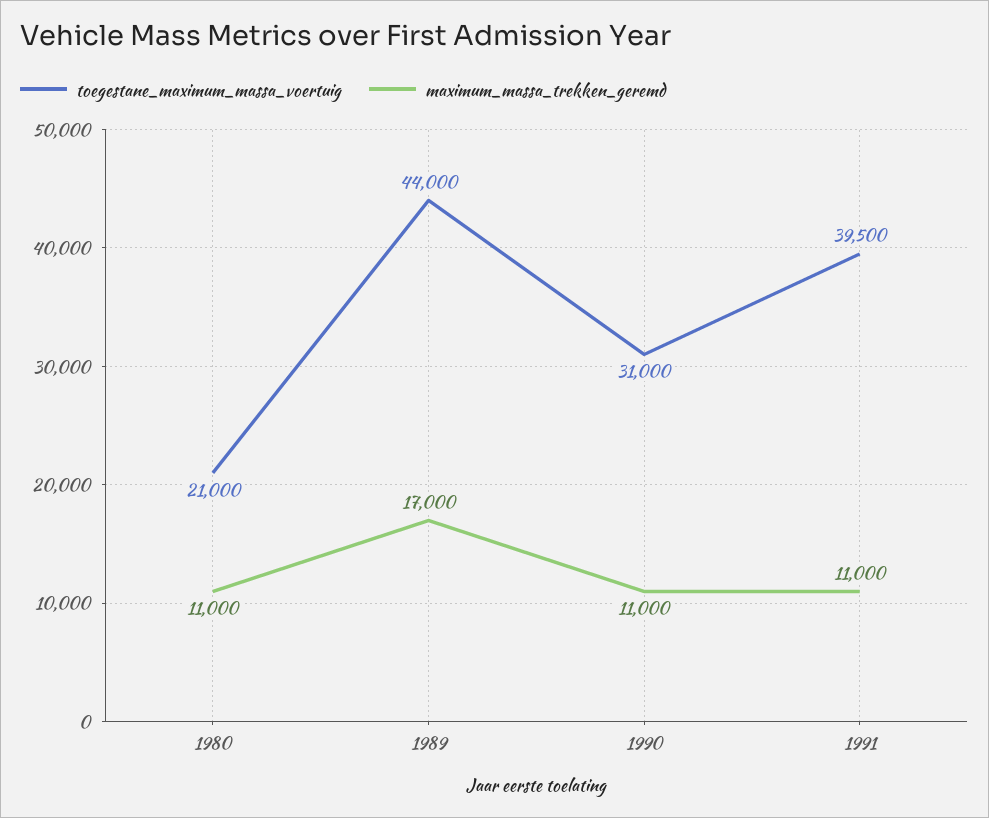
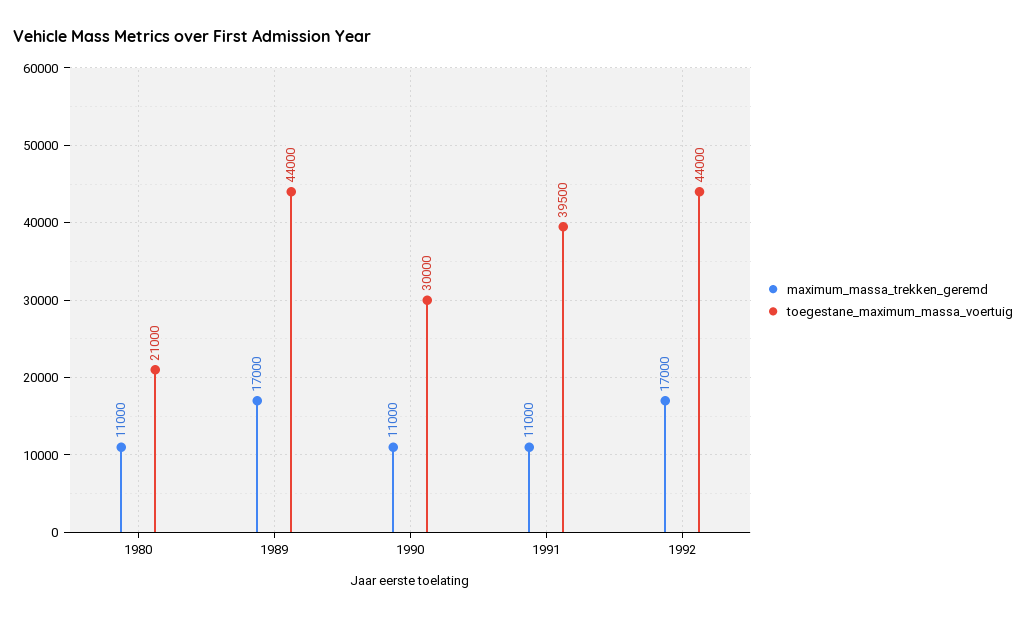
toegestane_maximum_massa_voertuig, 1990: 31000 -> 30000
maximum_massa_trekken_geremd, 1992: none -> 17000
toegestane_maximum_massa_voertuig, 1992: none -> 44000

